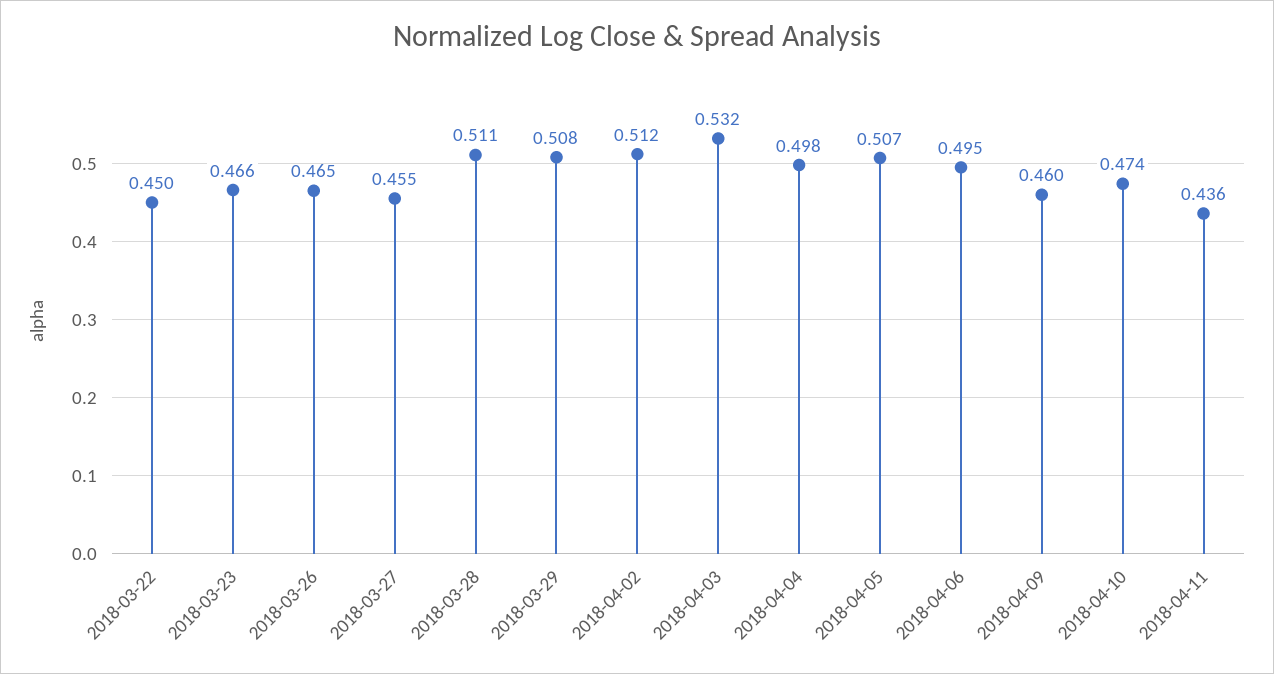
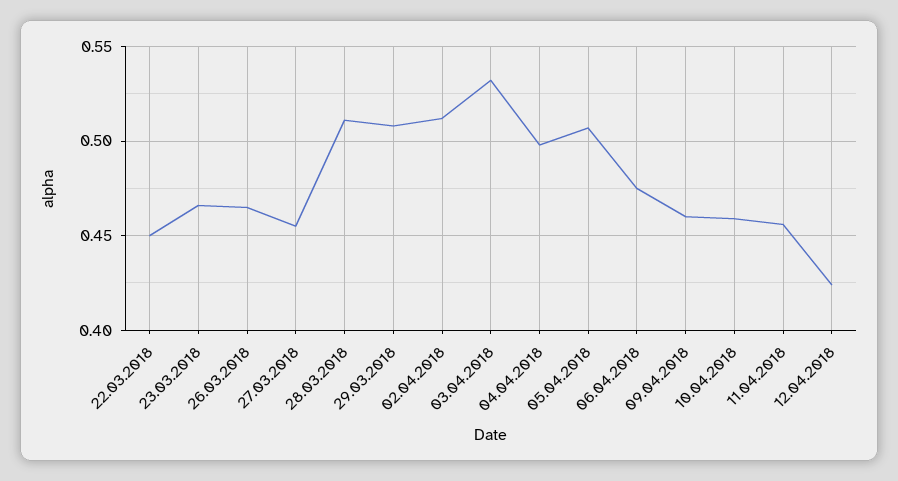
2018-04-06: 0.495 -> 0.475
2018-04-10: 0.474 -> 0.46
2018-04-11: 0.436 -> 0.455
12.04.2018: none -> 0.425

